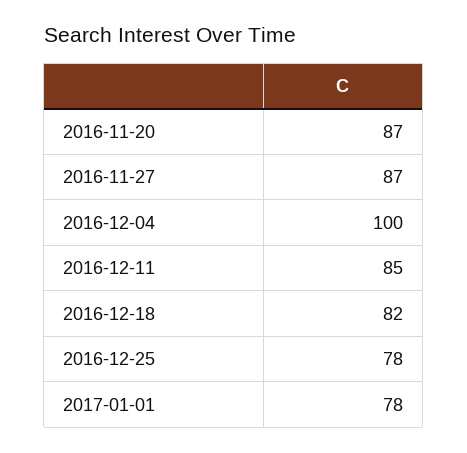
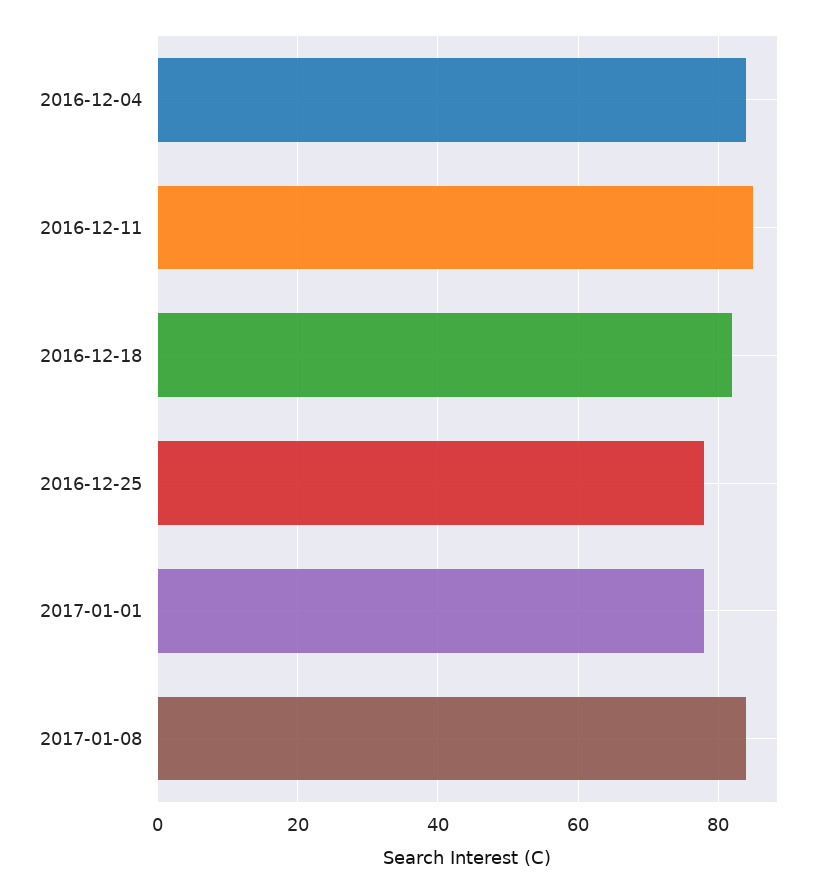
2016-11-20: 87 -> none
2016-11-27: 87 -> none
2016-12-04: 100 -> 85
2017-01-08: none -> 85

